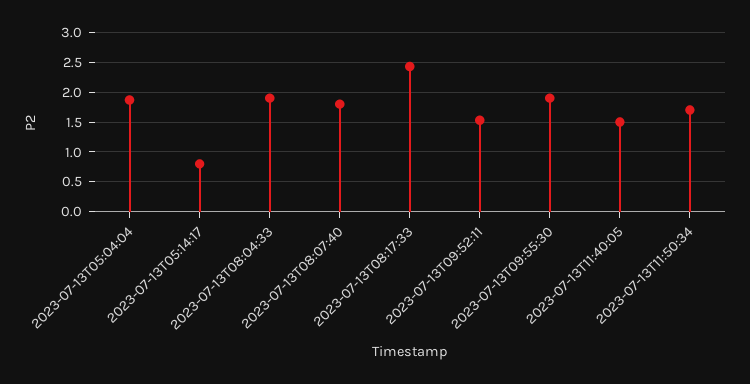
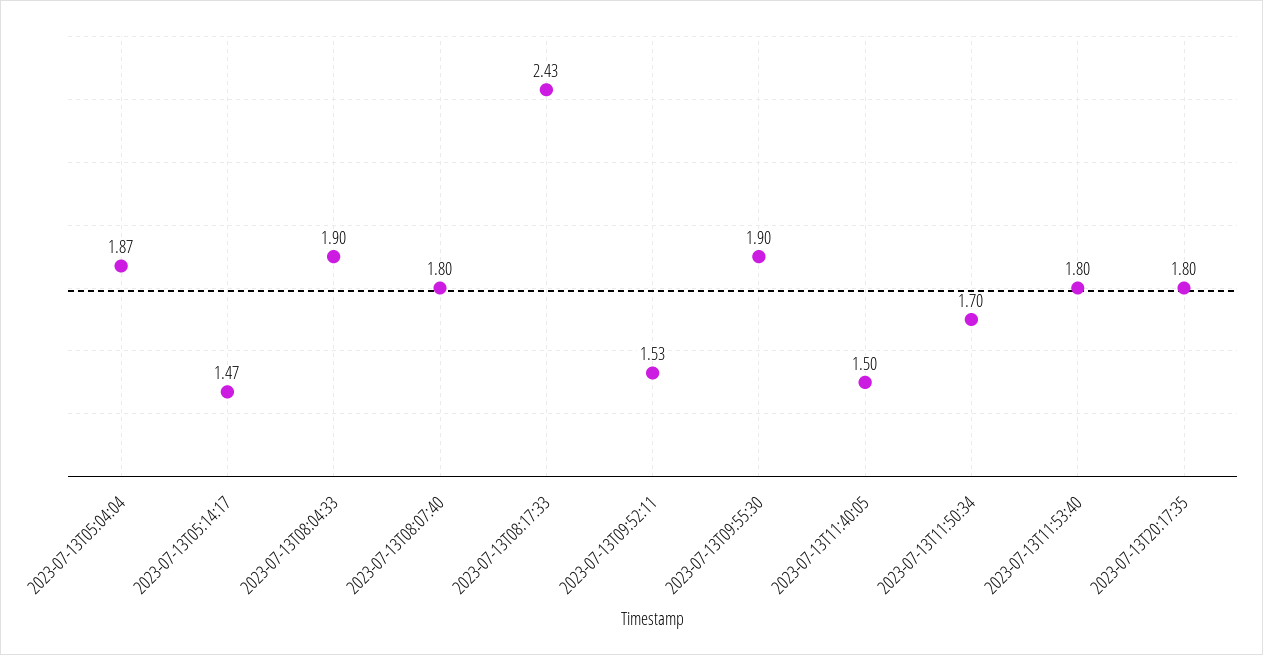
2023-07-13T05:14:17: 0.75 -> 1.47
2023-07-13T11:53:40: none -> 1.8
2023-07-13T20:17:35: none -> 1.8

